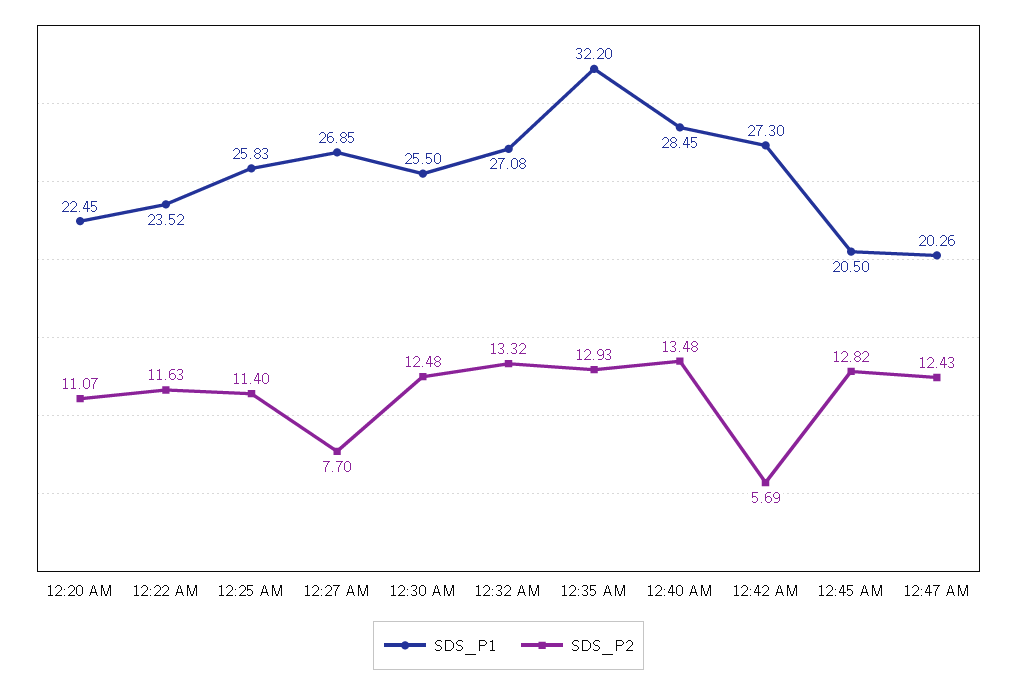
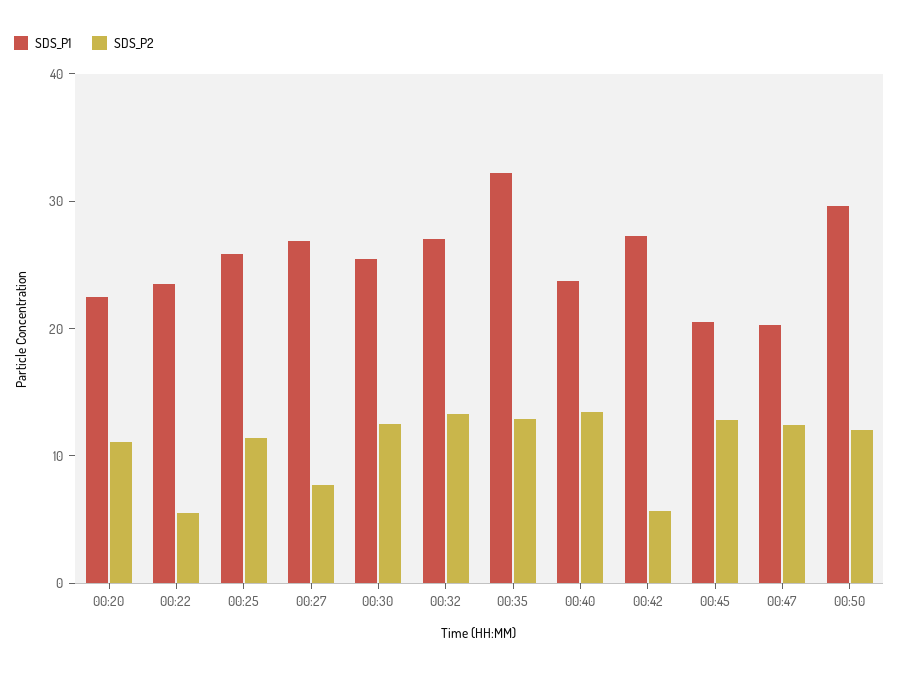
SDS_P2, 12:22 AM: 11.63 -> 6
SDS_P1, 12:40 AM: 28.45 -> 24
SDS_P1, 00:50: none -> 30
SDS_P2, 00:50: none -> 12

